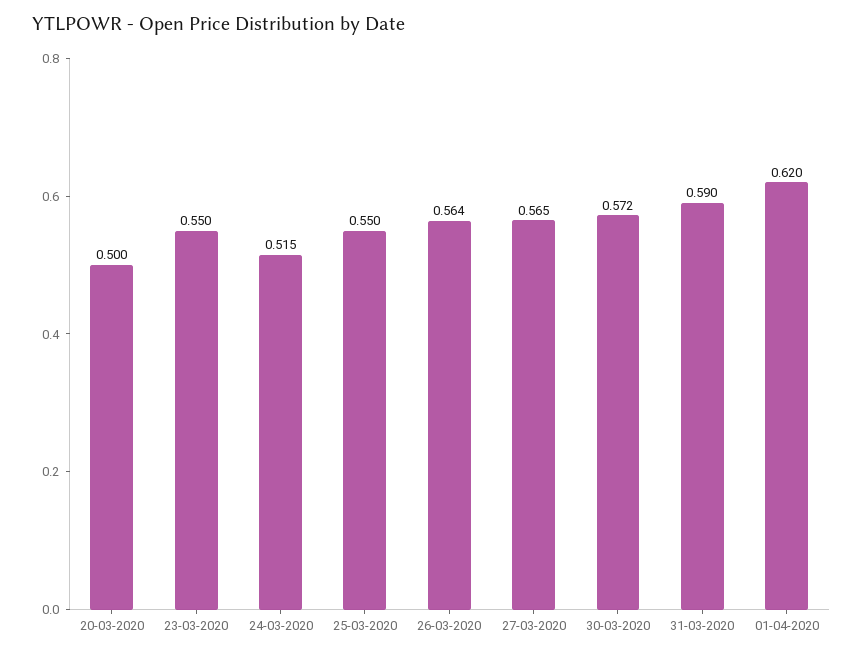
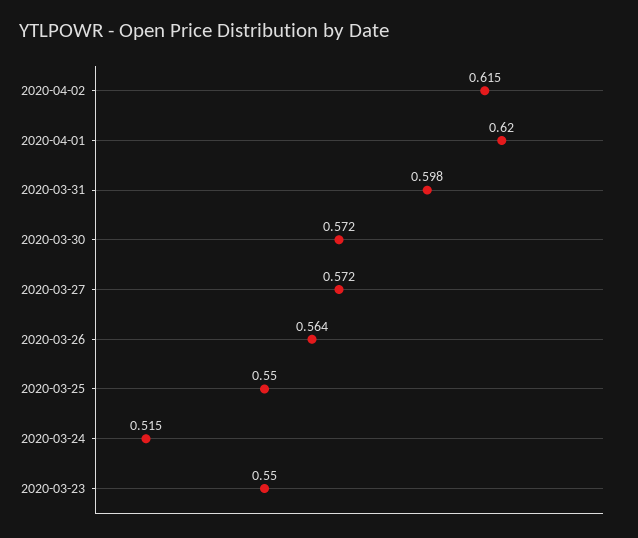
20-03-2020: 0.5 -> none
27-03-2020: 0.565 -> 0.572
31-03-2020: 0.59 -> 0.598
2020-04-02: none -> 0.615

